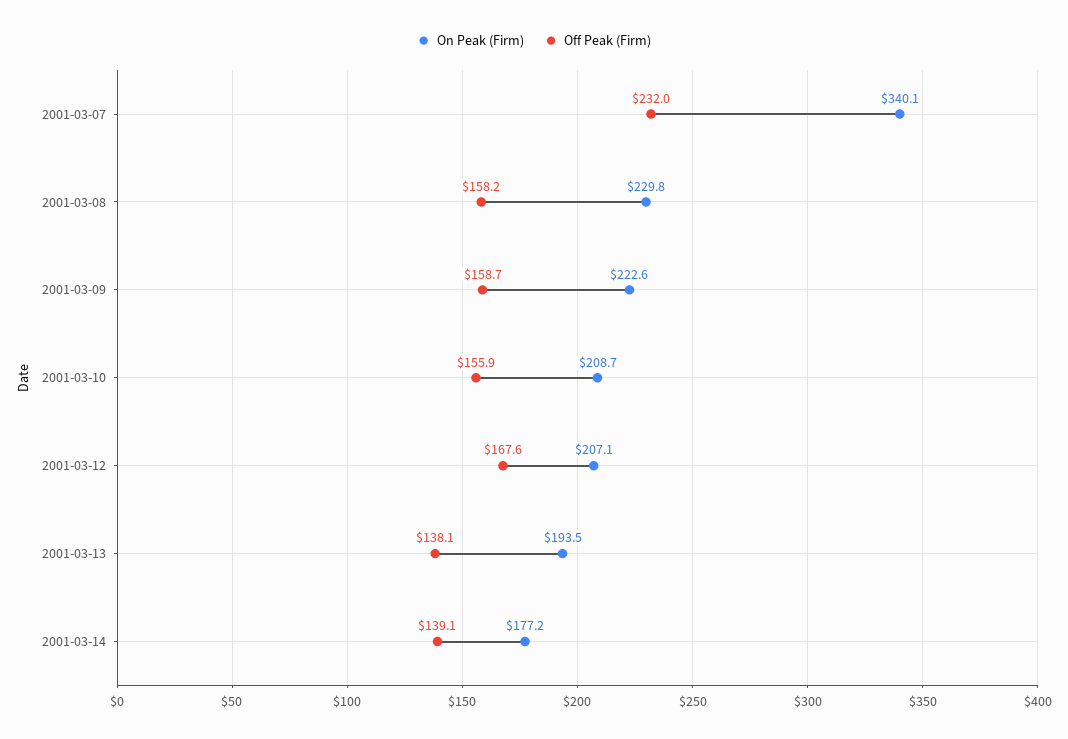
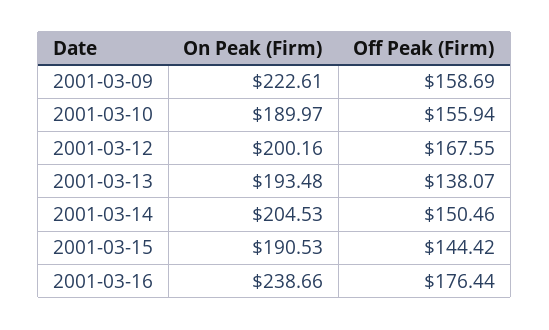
On Peak (Firm), 2001-03-07: 340.1 -> none
Off Peak (Firm), 2001-03-07: 232 -> none
On Peak (Firm), 2001-03-08: 229.8 -> none
Off Peak (Firm), 2001-03-08: 158.2 -> none
On Peak (Firm), 2001-03-10: 208.7 -> 189.97
On Peak (Firm), 2001-03-12: 207.1 -> 200.16
On Peak (Firm), 2001-03-14: 177.2 -> 204.53
Off Peak (Firm), 2001-03-14: 139.1 -> 150.46
On Peak (Firm), 2001-03-15: none -> 190.53
Off Peak (Firm), 2001-03-15: none -> 144.42
On Peak (Firm), 2001-03-16: none -> 238.66
Off Peak (Firm), 2001-03-16: none -> 176.44

